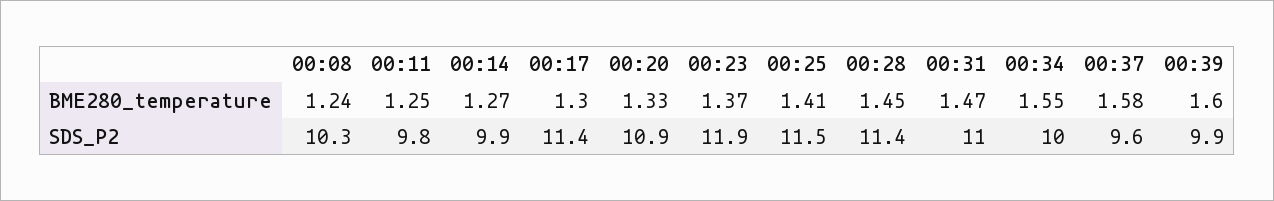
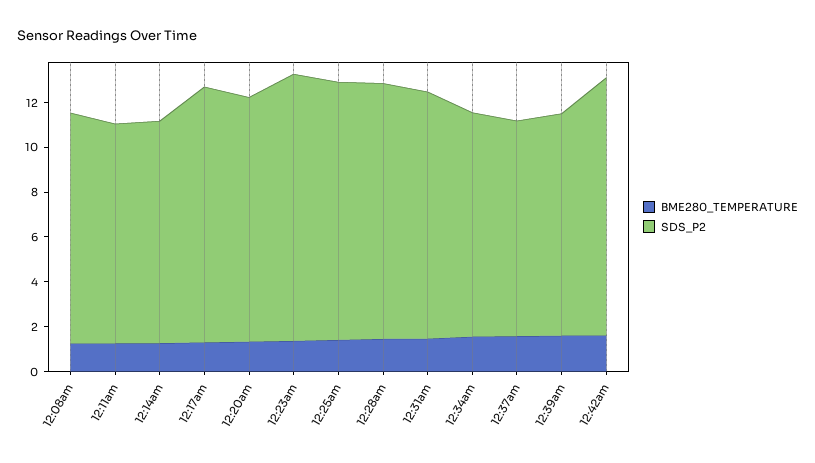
BME280_temperature, 12:42am: none -> 1.5
SDS_P2, 12:42am: none -> 11.5

